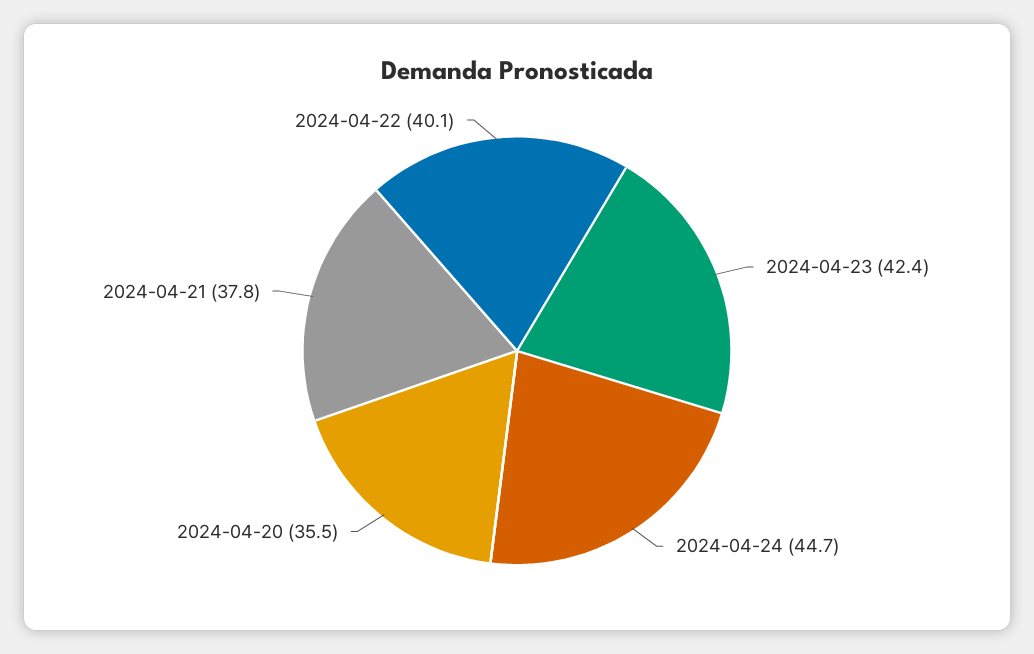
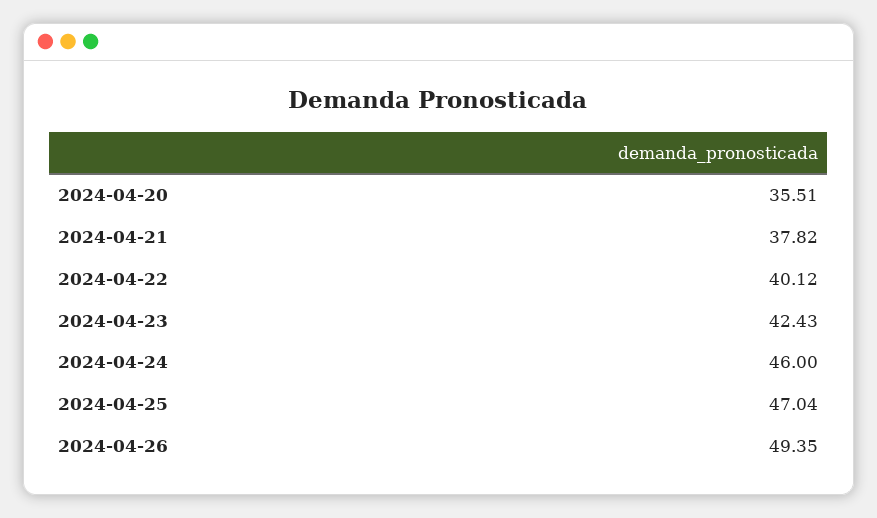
2024-04-24: 44.7 -> 46
2024-04-25: none -> 47.04
2024-04-26: none -> 49.35

